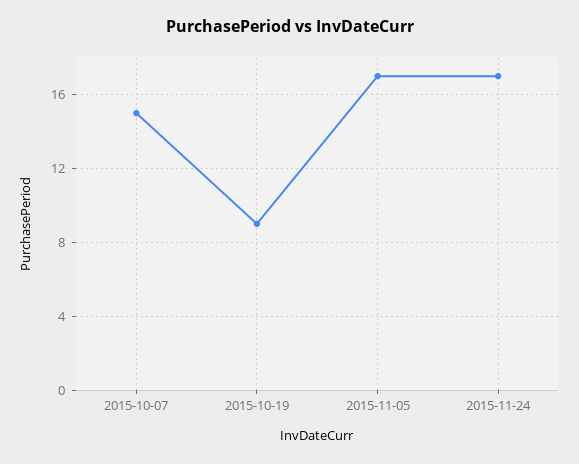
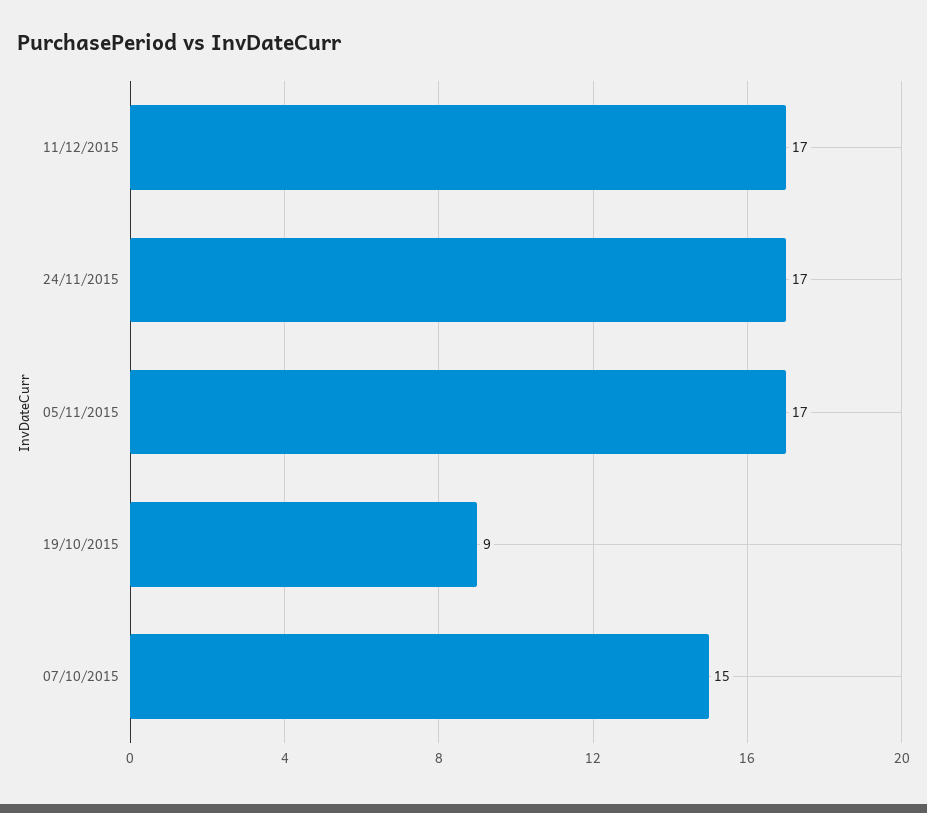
11/12/2015: none -> 17

